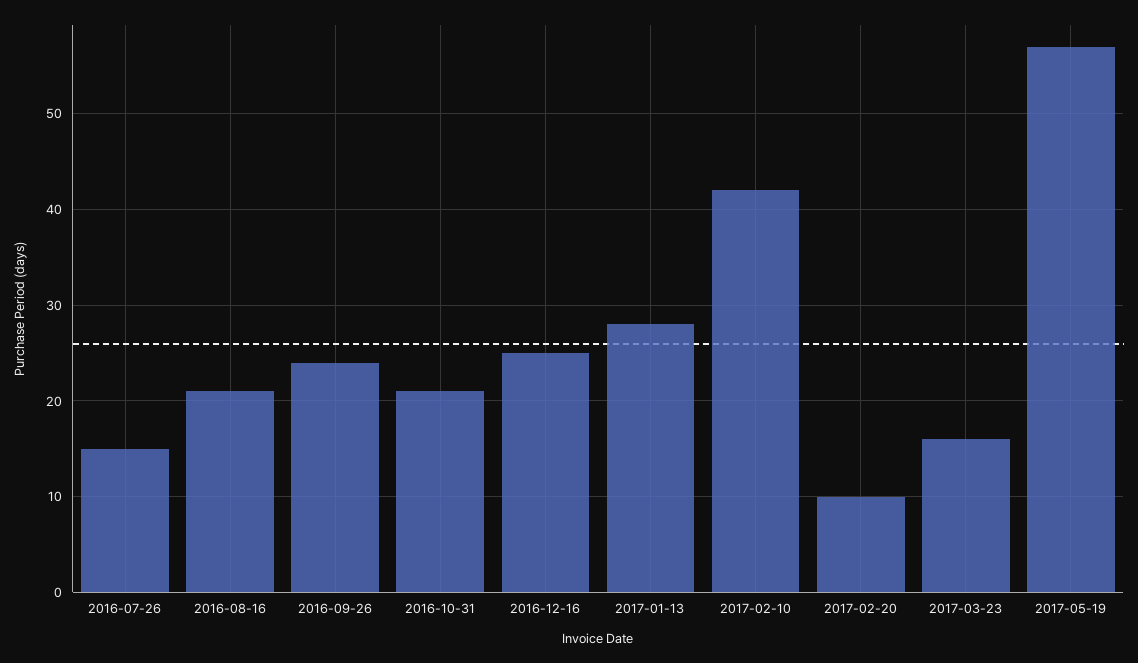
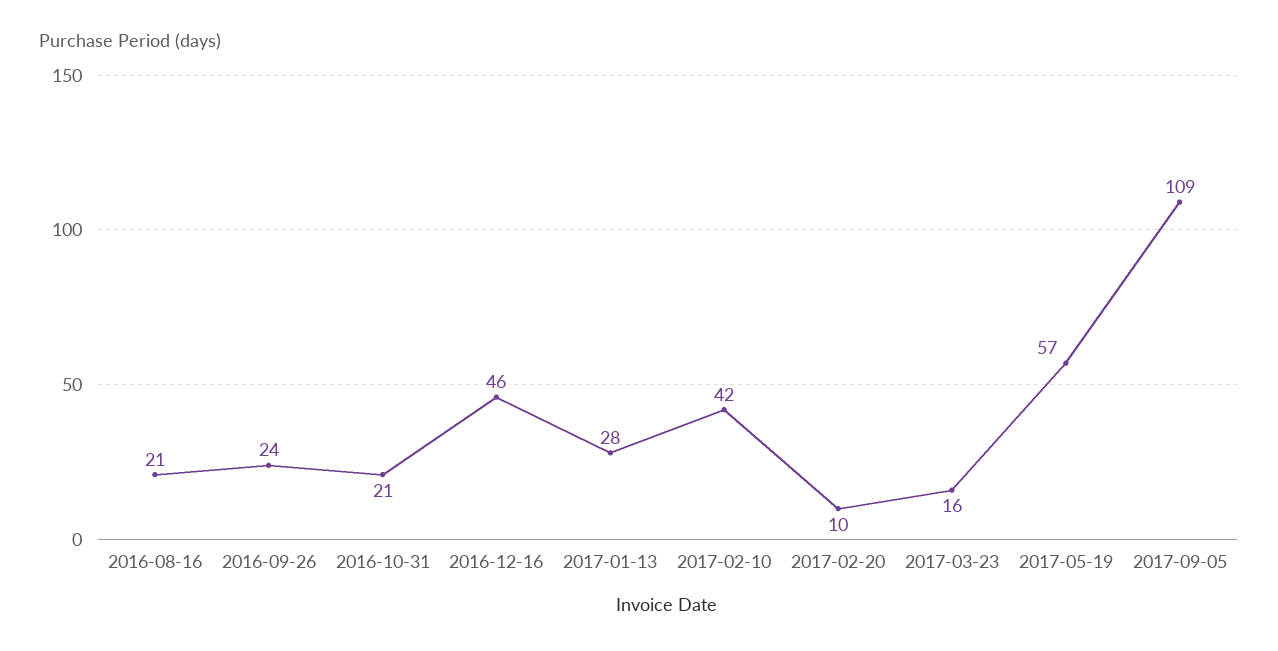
2016-07-26: 15 -> none
2016-12-16: 25 -> 46
2017-09-05: none -> 109

